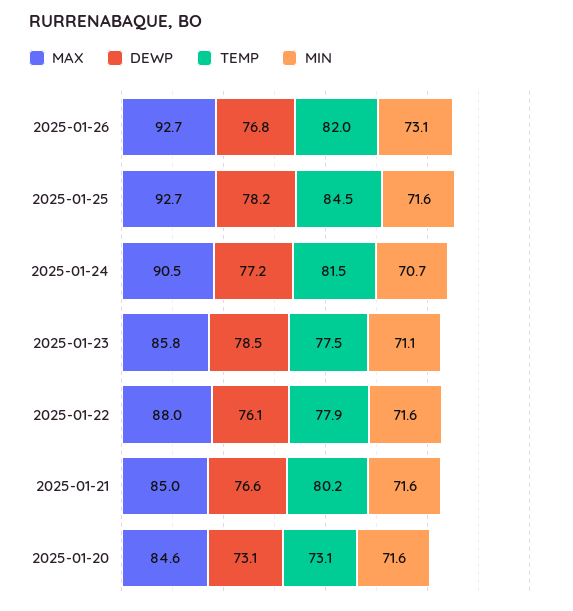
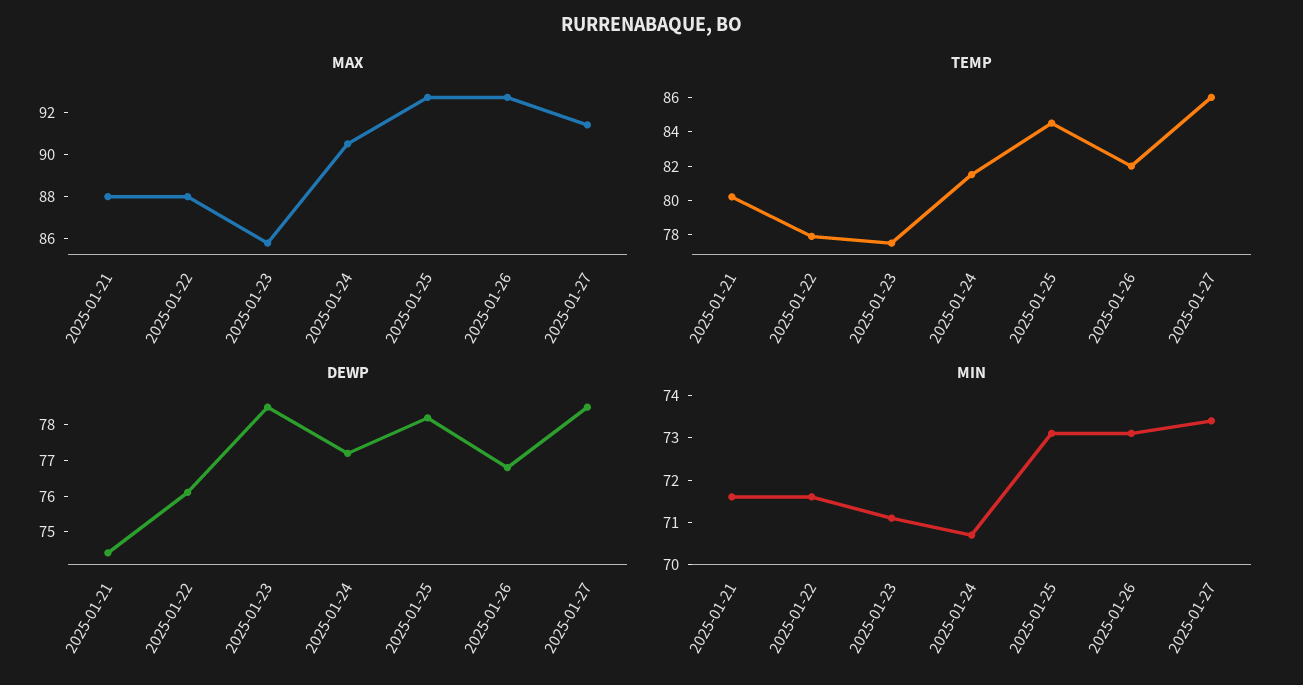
MIN, 2025-01-25: 71.6 -> 73
MAX, 2025-01-21: 85 -> 88
DEWP, 2025-01-21: 76.6 -> 74.5
MAX, 2025-01-20: 84.6 -> none
DEWP, 2025-01-20: 73.1 -> none
TEMP, 2025-01-20: 73.1 -> none
MIN, 2025-01-20: 71.6 -> none
MAX, 2025-01-27: none -> 91.5
TEMP, 2025-01-27: none -> 86
DEWP, 2025-01-27: none -> 78.5
MIN, 2025-01-27: none -> 73.5

